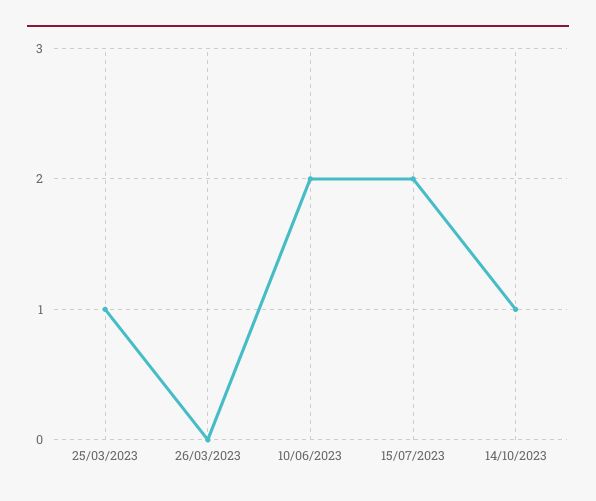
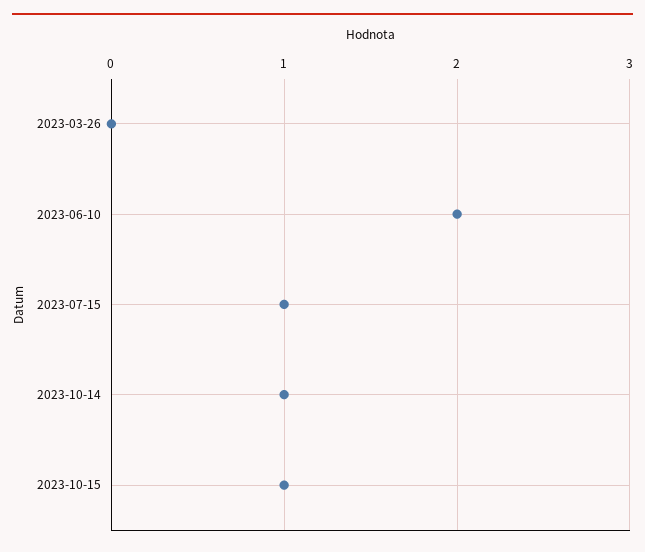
25/03/2023: 1 -> none
15/07/2023: 2 -> 1
2023-10-15: none -> 1

